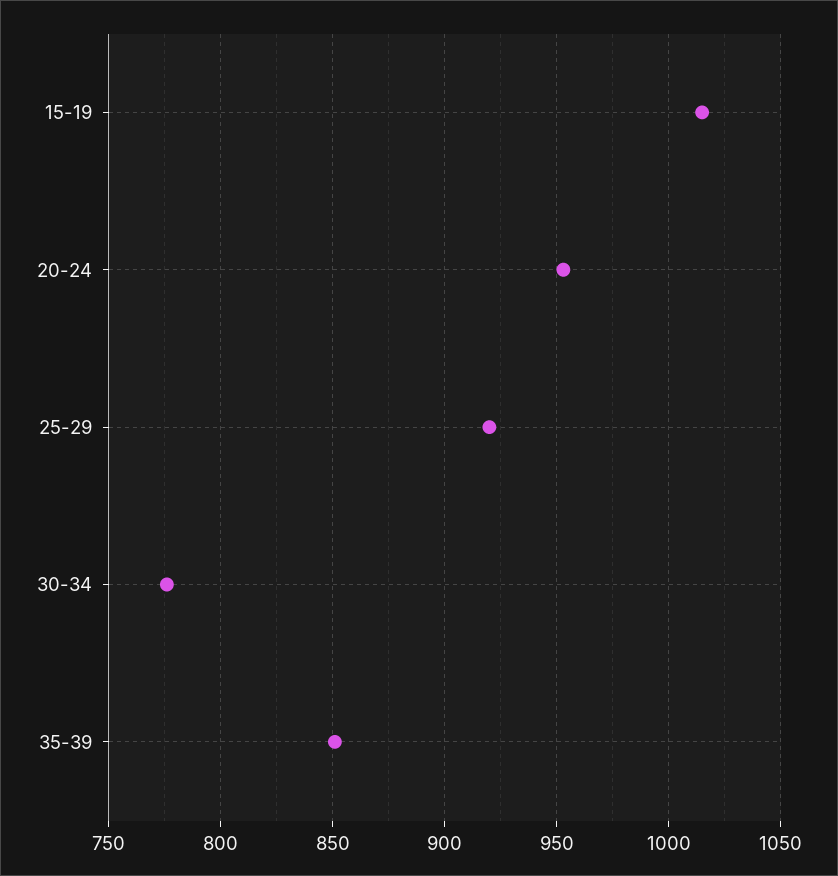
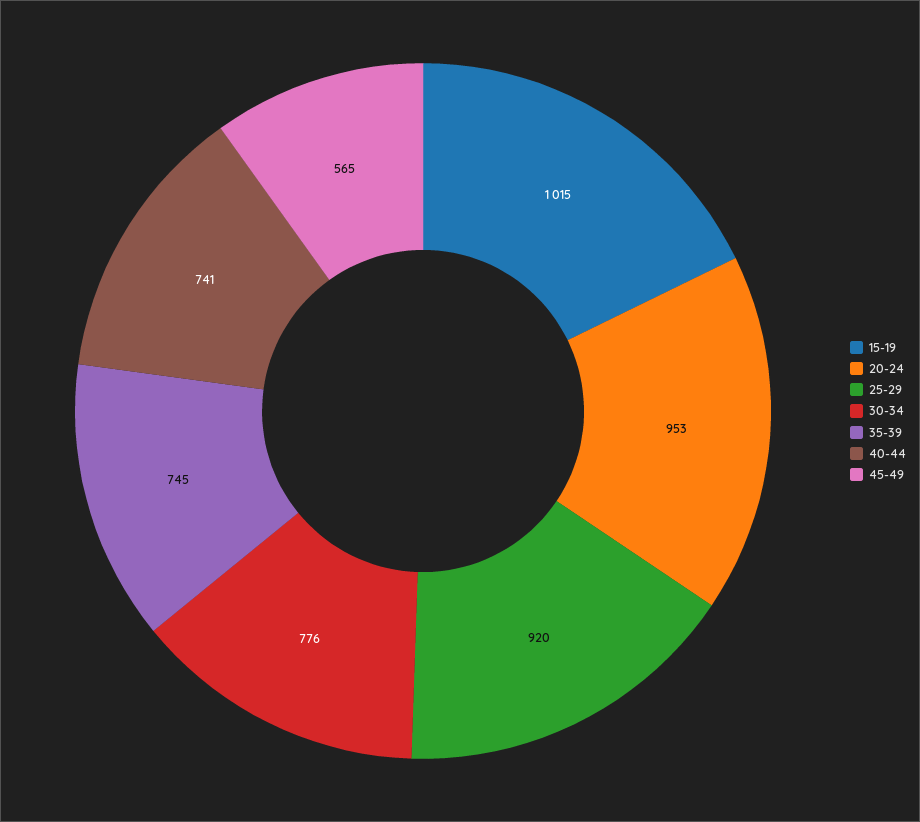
35-39: 850 -> 745
40-44: none -> 741
45-49: none -> 565

